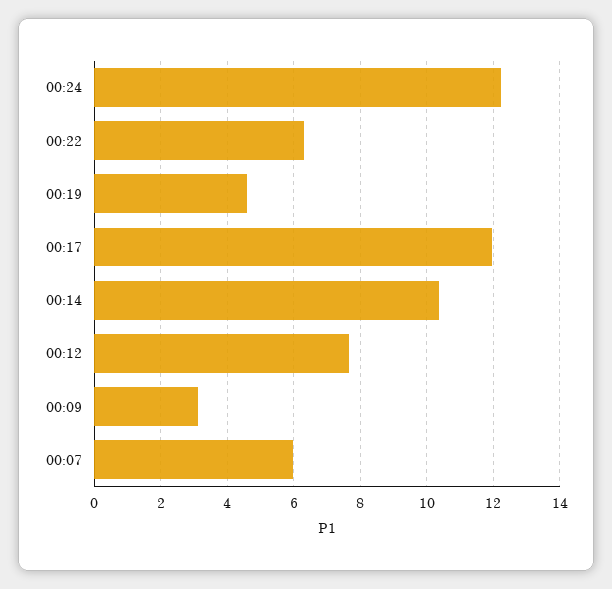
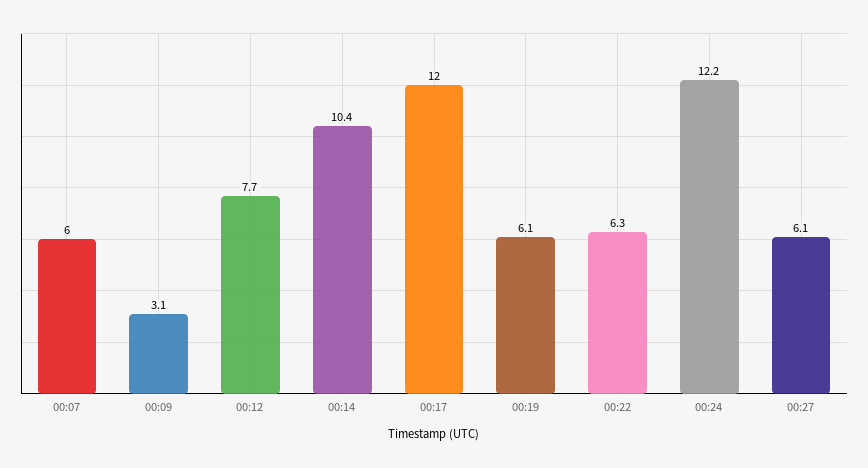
00:19: 4.6 -> 6.1
00:27: none -> 6.1

